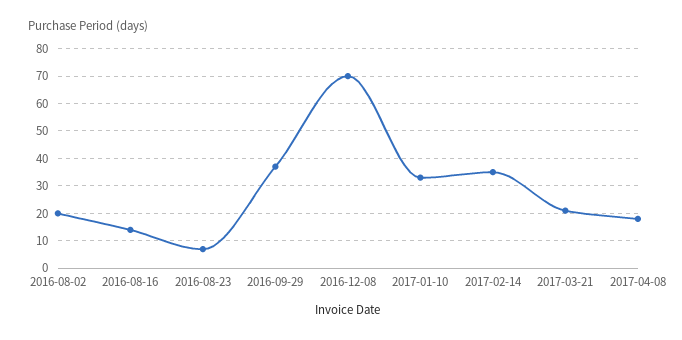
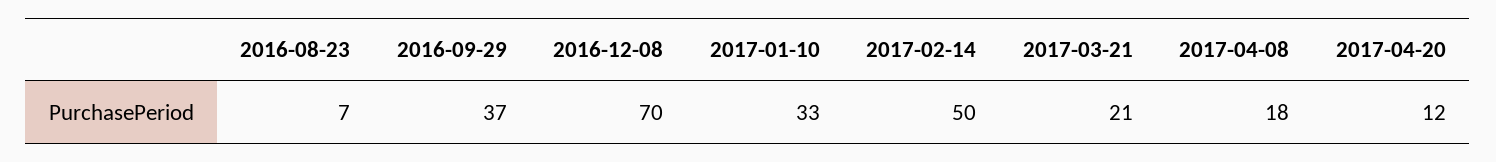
2016-08-02: 20 -> none
2016-08-16: 15 -> none
2017-02-14: 35 -> 50
2017-04-20: none -> 12

